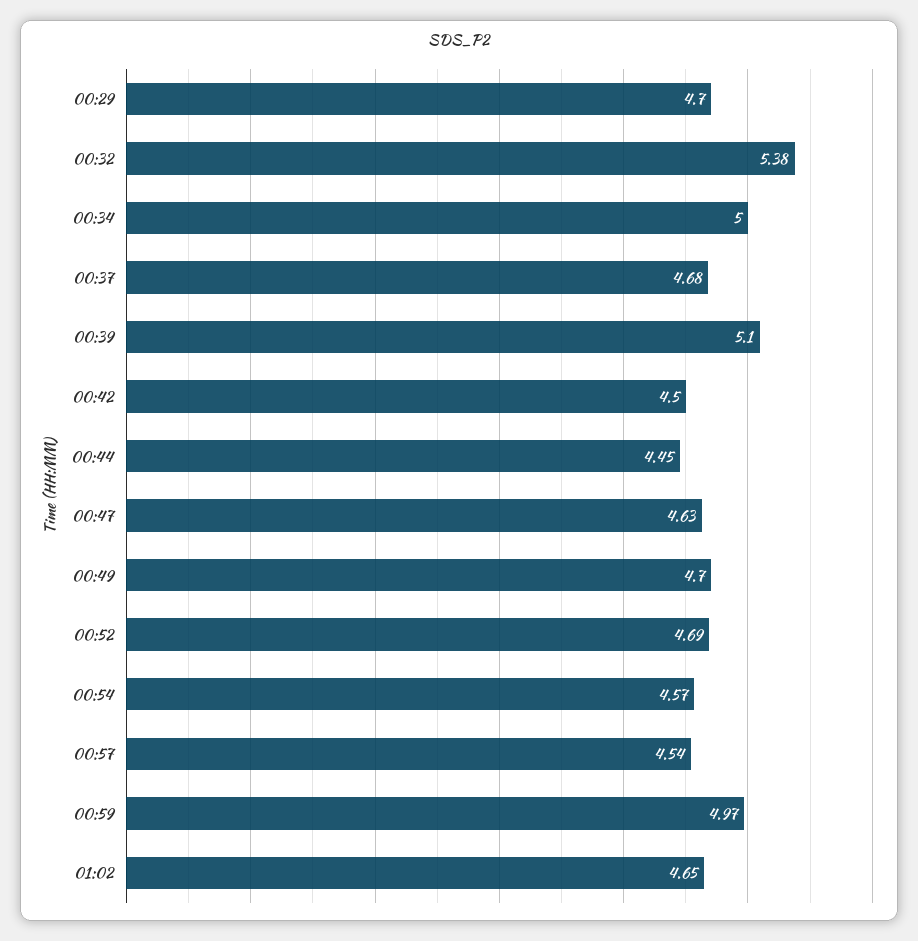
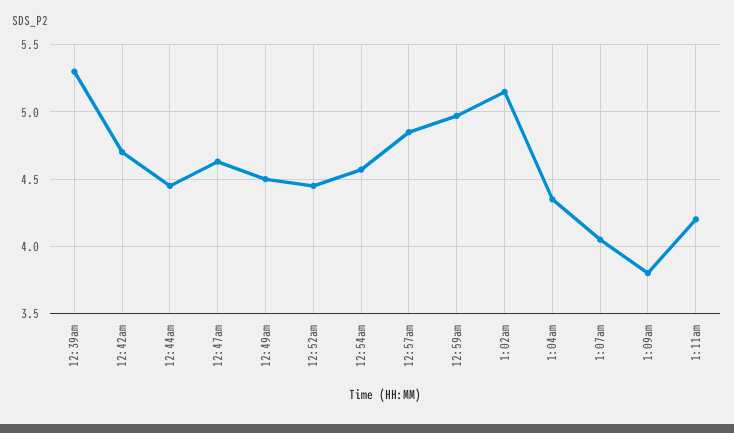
00:29: 4.7 -> none
00:32: 5.38 -> none
00:34: 5 -> none
00:37: 4.68 -> none
00:39: 5.1 -> 5.3
00:42: 4.5 -> 4.7
00:49: 4.7 -> 4.5
00:52: 4.69 -> 4.45
00:57: 4.54 -> 4.85
01:02: 4.65 -> 5.15
1:04am: none -> 4.35
1:07am: none -> 4.05
1:09am: none -> 3.8
1:11am: none -> 4.2

